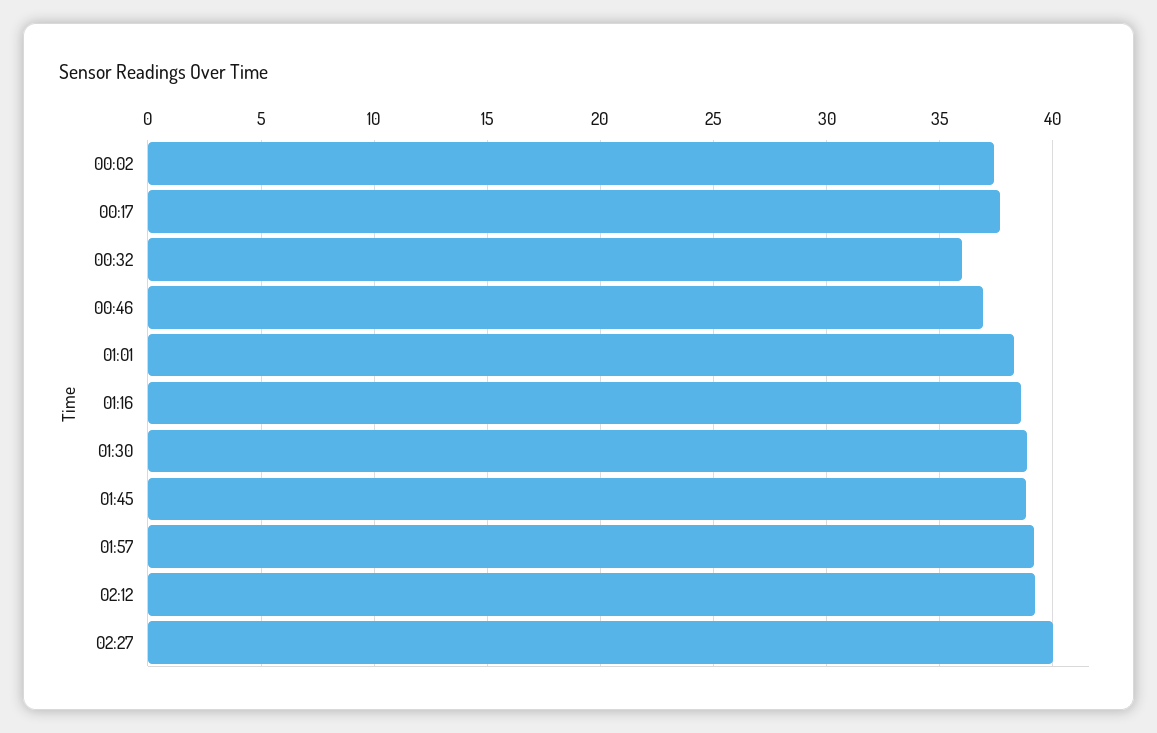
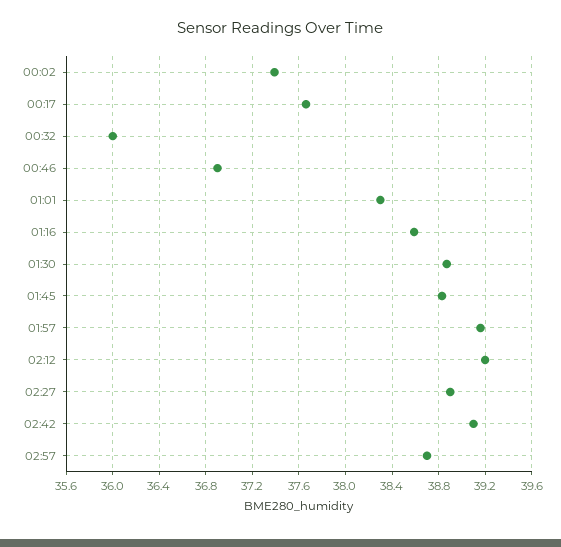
02:27: 40 -> 38.9
02:42: none -> 39.1
02:57: none -> 38.7

